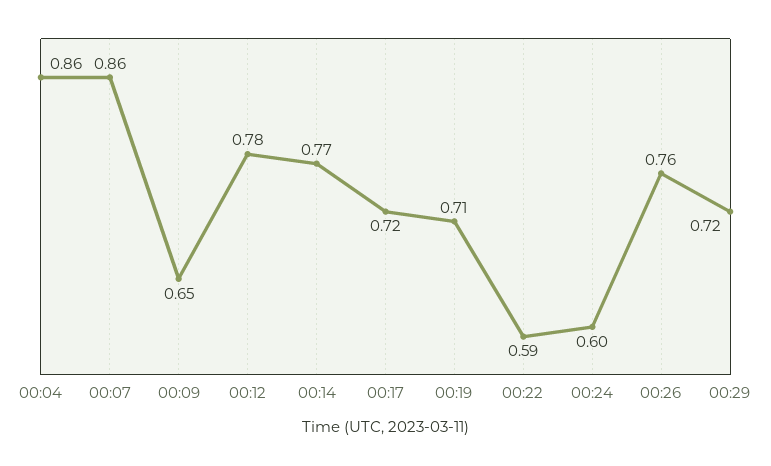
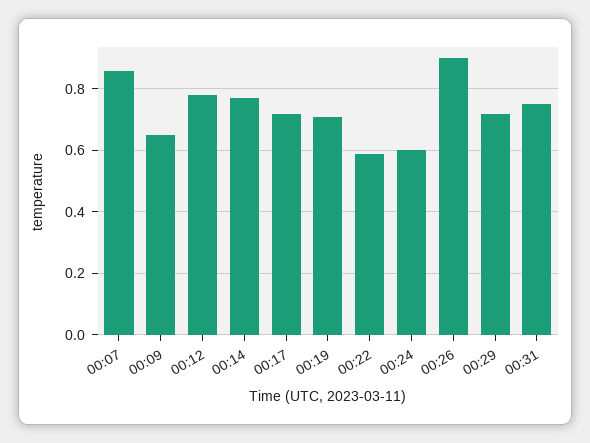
00:04: 0.86 -> none
00:26: 0.76 -> 0.9
00:31: none -> 0.75

